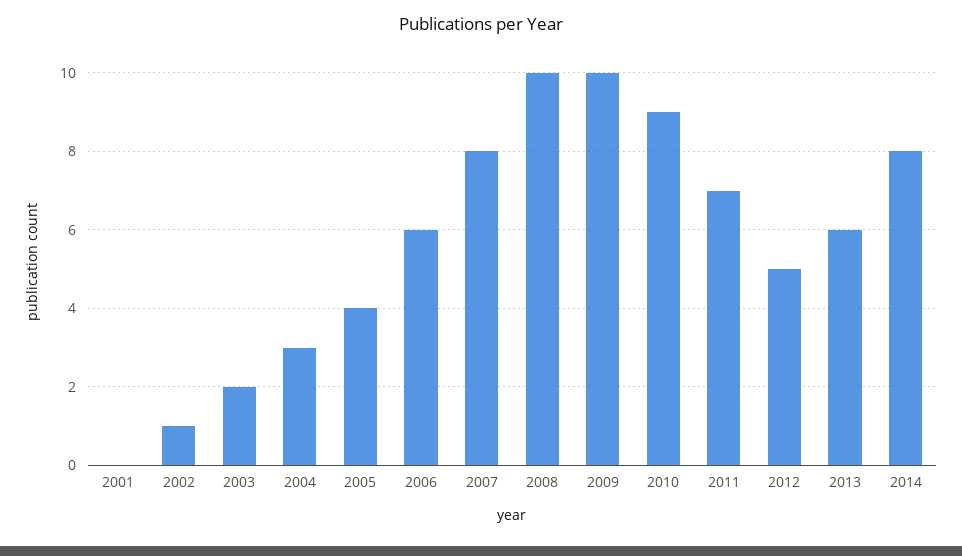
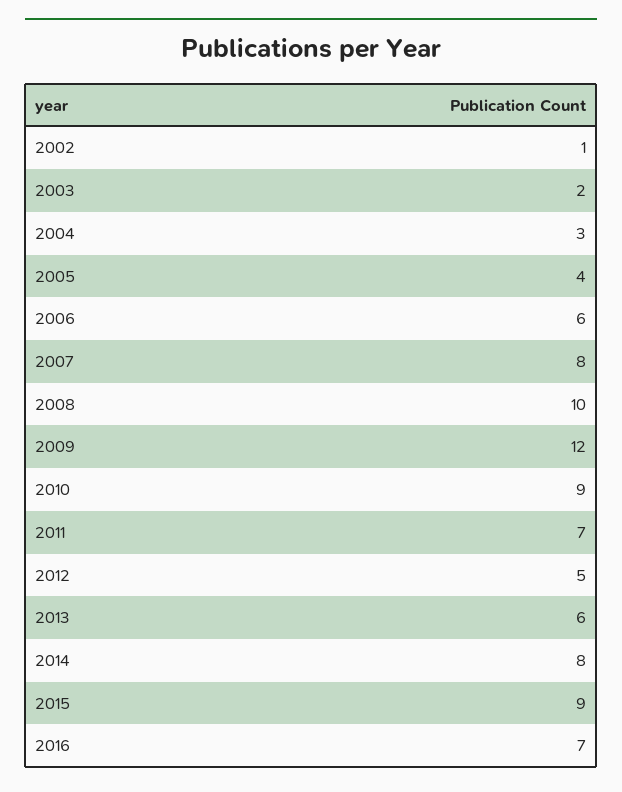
2001: 0 -> none
2009: 10 -> 12
2015: none -> 9
2016: none -> 7

